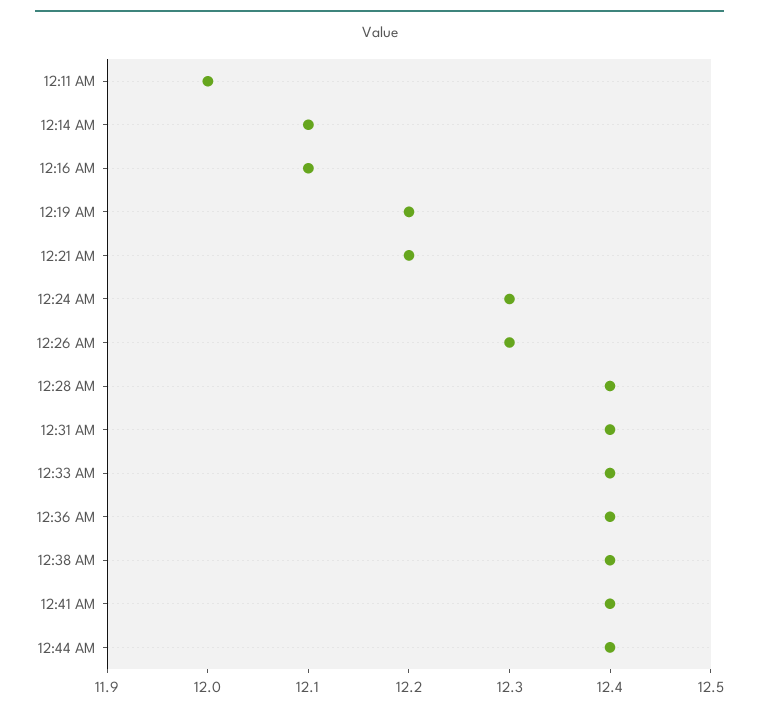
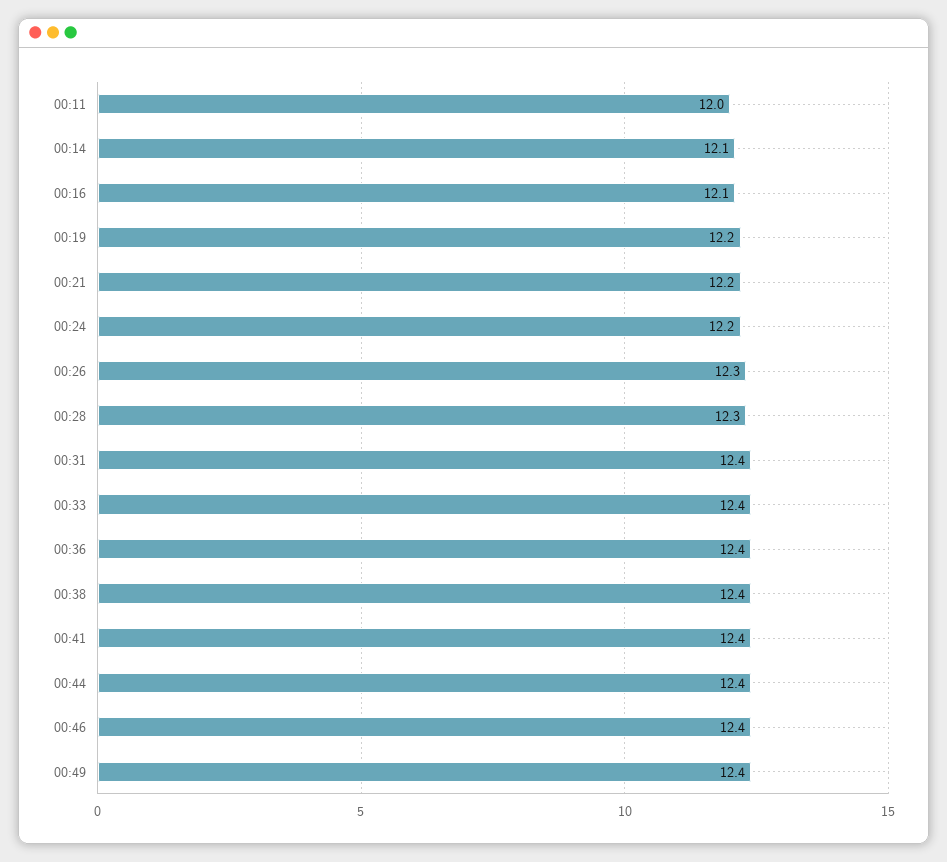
12:24 AM: 12.3 -> 12.2
12:28 AM: 12.4 -> 12.3
00:46: none -> 12.4
00:49: none -> 12.4

